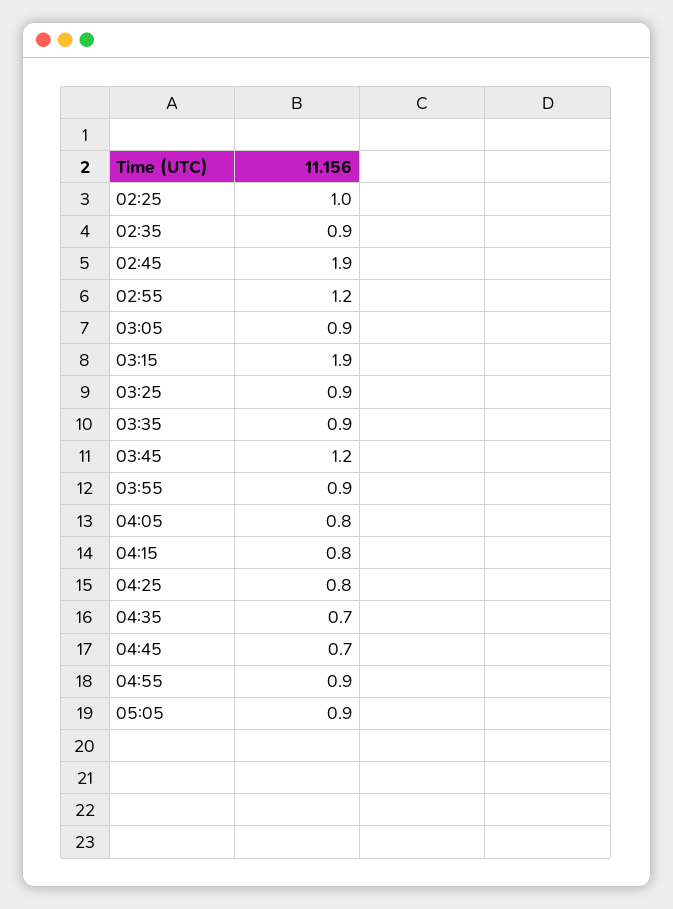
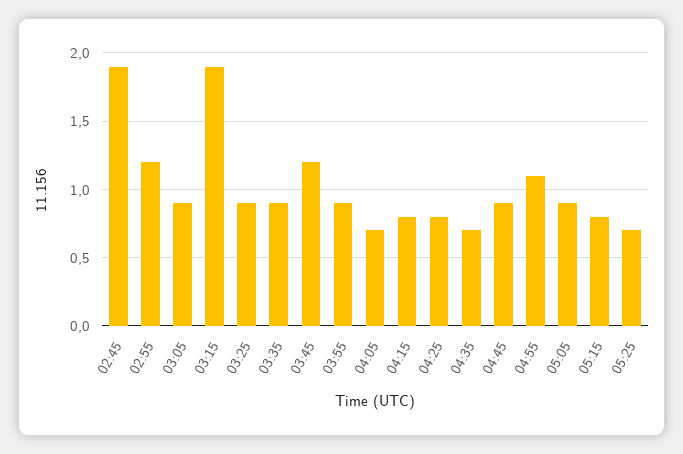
02:25: 1 -> none
02:35: 0.9 -> none
04:05: 0.8 -> 0.7
04:45: 0.7 -> 0.9
04:55: 0.9 -> 1.1
05:15: none -> 0.8
05:25: none -> 0.7

